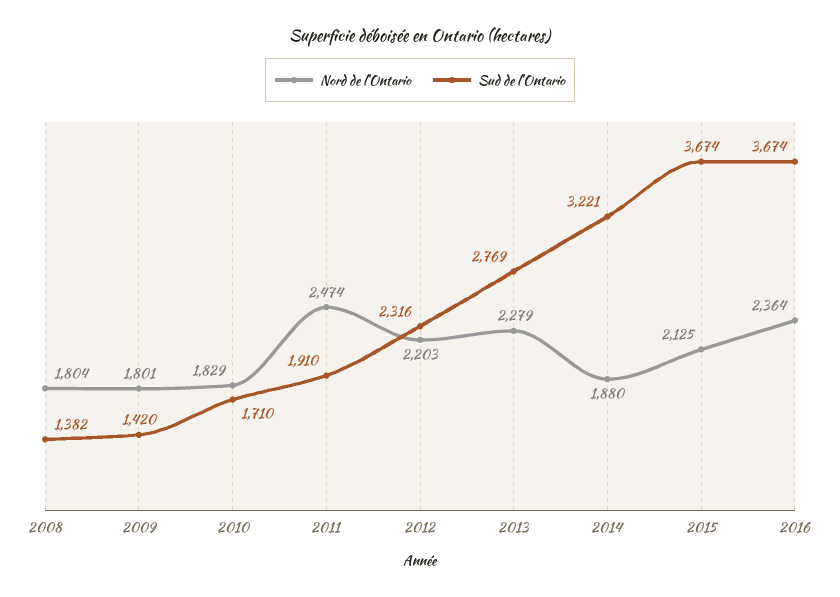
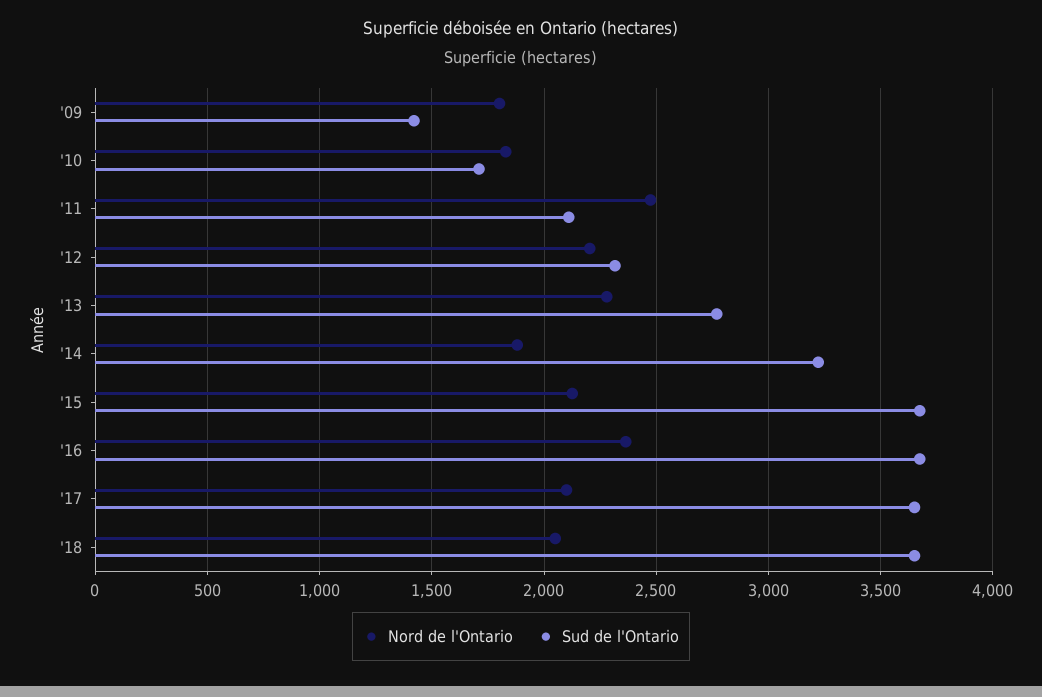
Nord de l'Ontario, 2008: 1804 -> none
Sud de l'Ontario, 2008: 1382 -> none
Sud de l'Ontario, 2011: 1910 -> 2100
Nord de l'Ontario, '17: none -> 2100
Sud de l'Ontario, '17: none -> 3650
Nord de l'Ontario, '18: none -> 2050
Sud de l'Ontario, '18: none -> 3650

